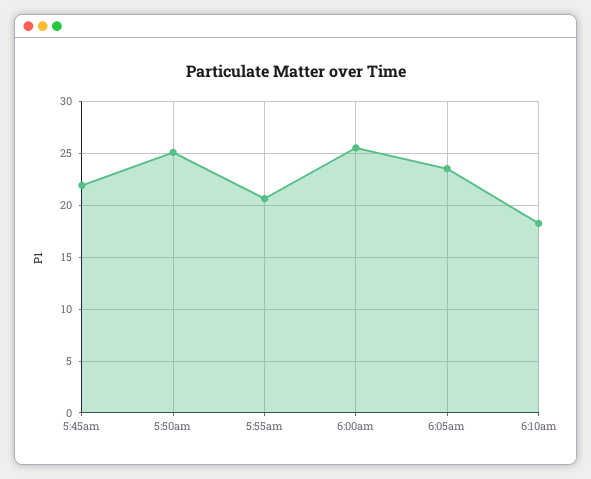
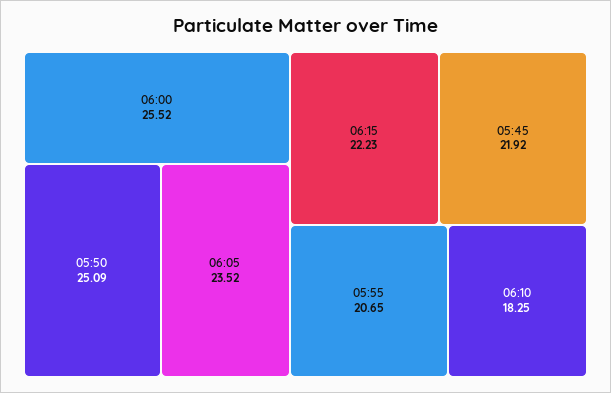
06:15: none -> 22.23

